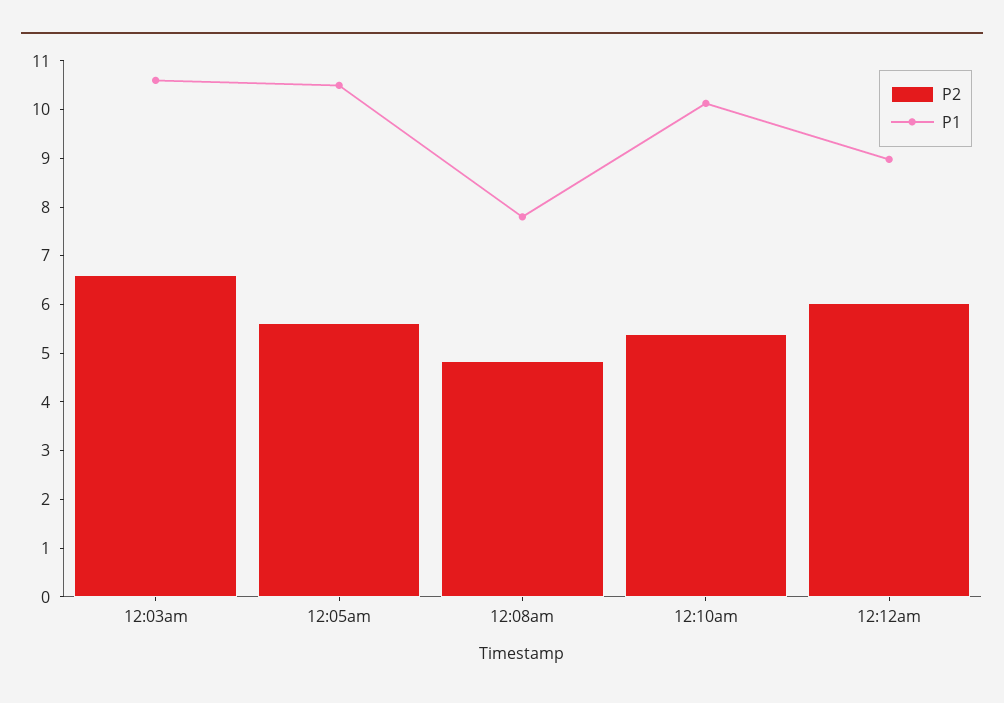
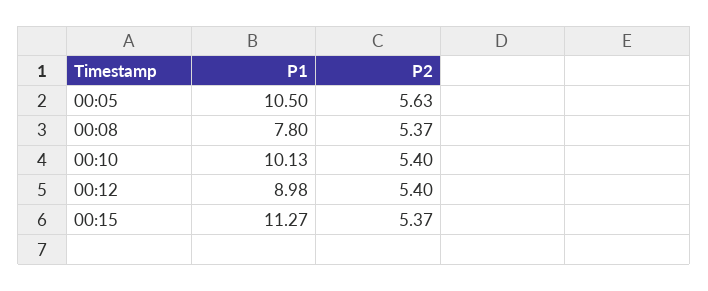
P2, 12:03am: 6.6 -> none
P1, 12:03am: 10.6 -> none
P2, 12:08am: 4.8 -> 5.37
P2, 12:12am: 6 -> 5.4
P1, 00:15: none -> 11.27
P2, 00:15: none -> 5.37

